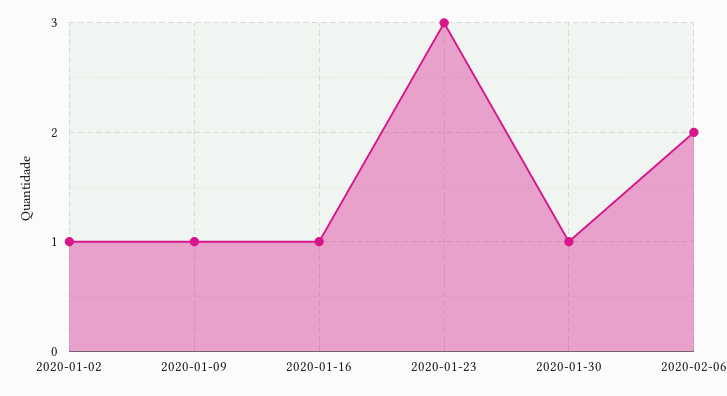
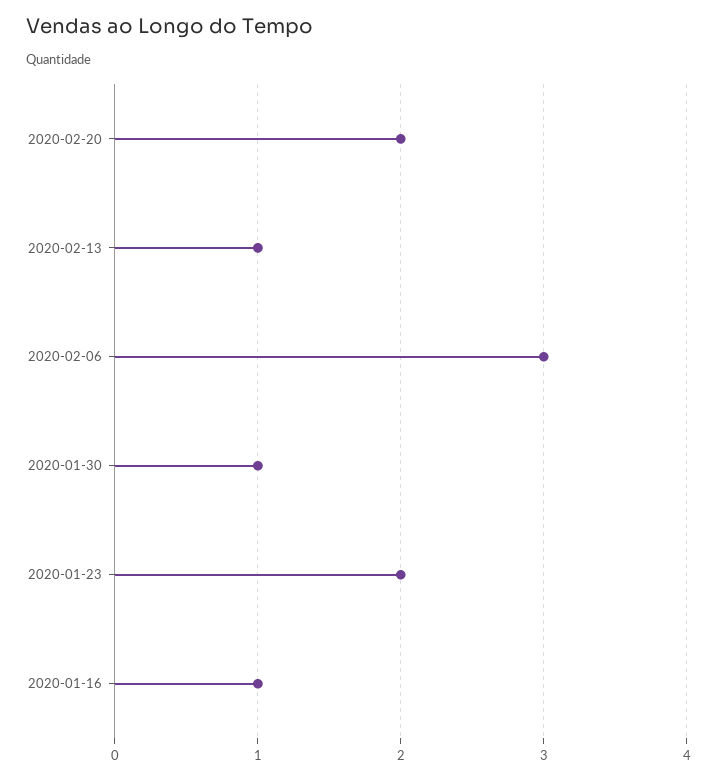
2020-01-02: 1 -> none
2020-01-09: 1 -> none
2020-01-23: 3 -> 2
2020-02-06: 2 -> 3
2020-02-20: none -> 2
2020-02-13: none -> 1

